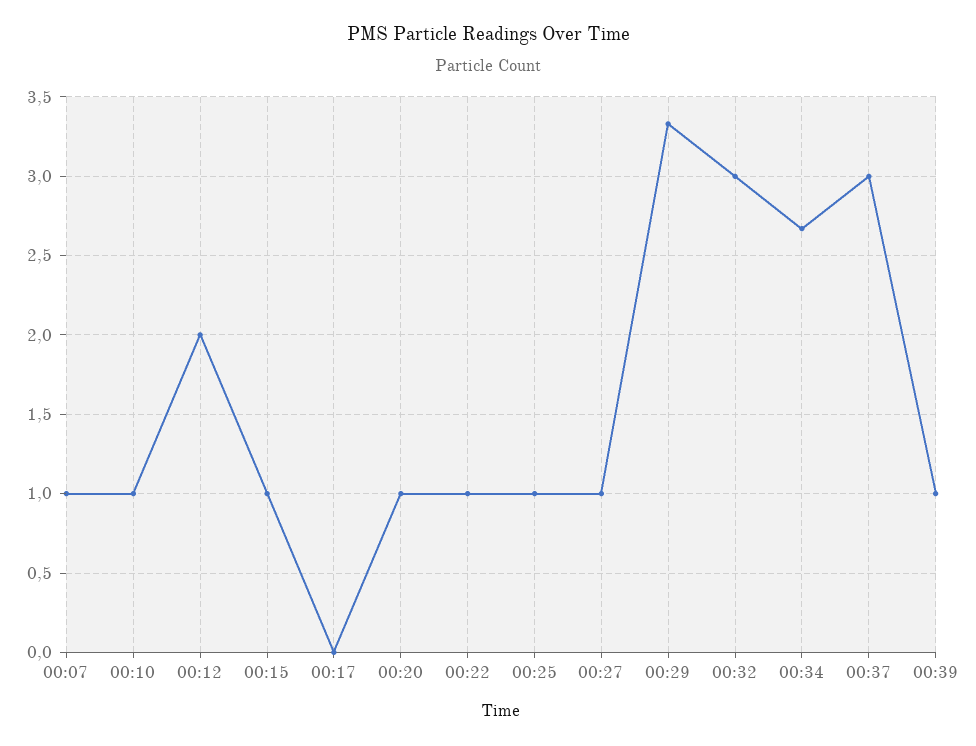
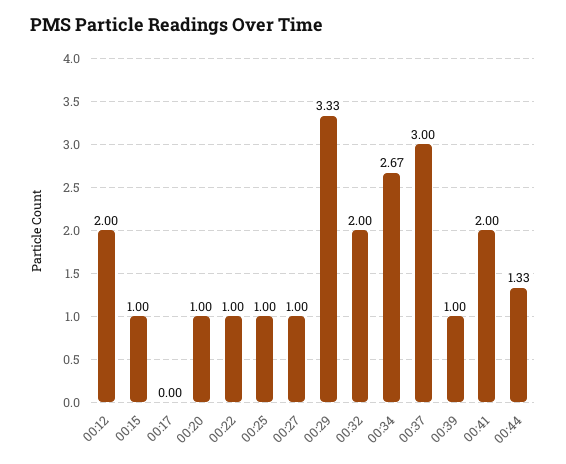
00:07: 1 -> none
00:10: 1 -> none
00:32: 3 -> 2
00:41: none -> 2
00:44: none -> 1.33

